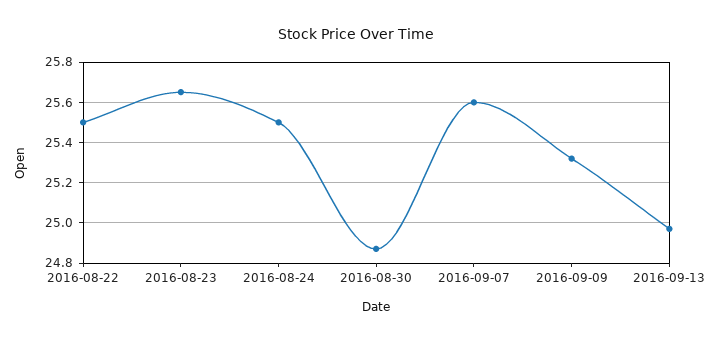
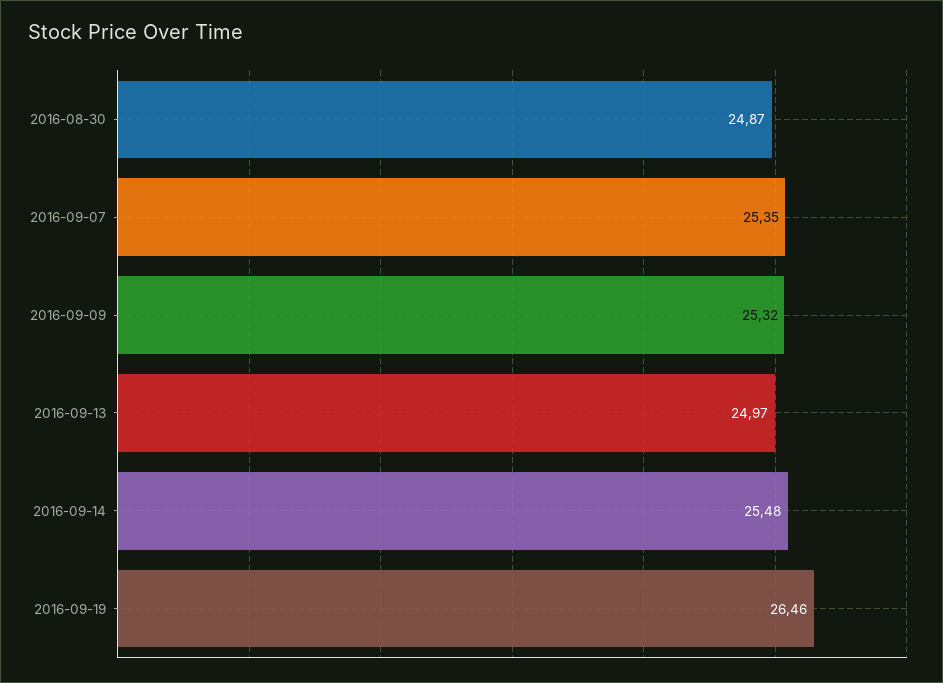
2016-08-22: 25.5 -> none
2016-08-23: 25.65 -> none
2016-08-24: 25.5 -> none
2016-09-07: 25.6 -> 25.35
2016-09-14: none -> 25.48
2016-09-19: none -> 26.46

